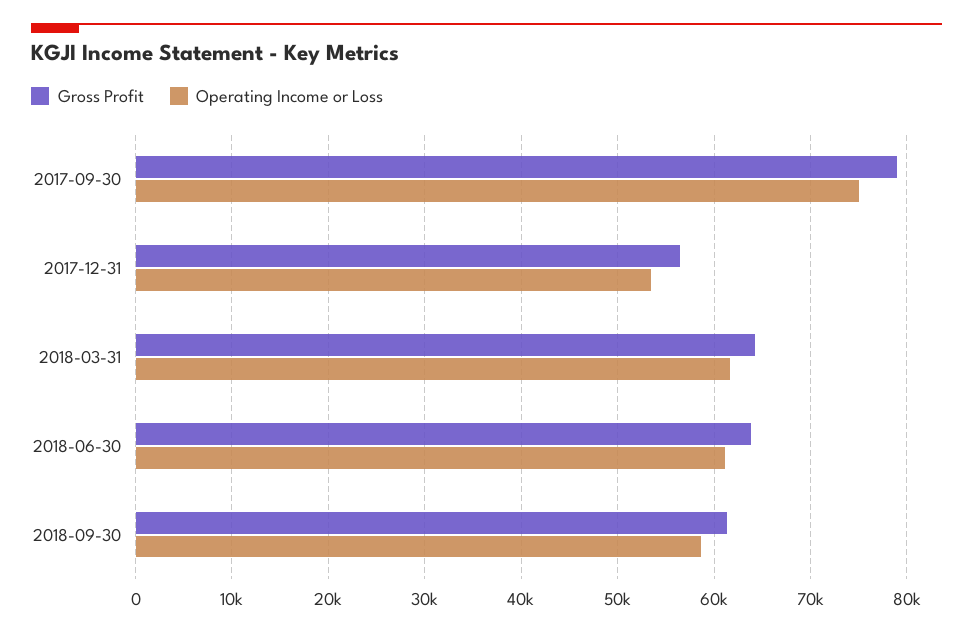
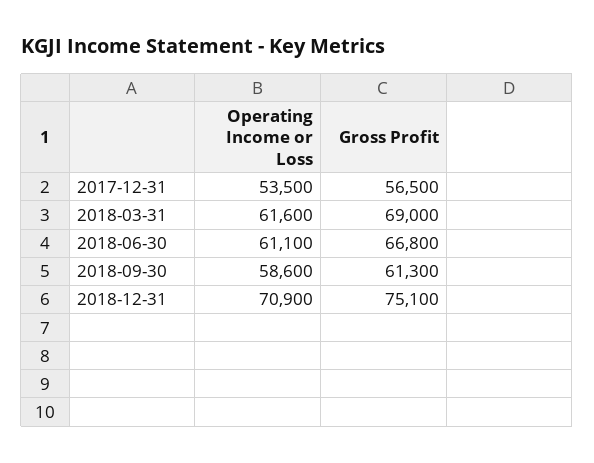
Gross Profit, 2017-09-30: 79000 -> none
Operating Income or Loss, 2017-09-30: 75000 -> none
Gross Profit, 2018-03-31: 64000 -> 69000
Gross Profit, 2018-06-30: 64000 -> 66800
Operating Income or Loss, 2018-12-31: none -> 70900
Gross Profit, 2018-12-31: none -> 75100

